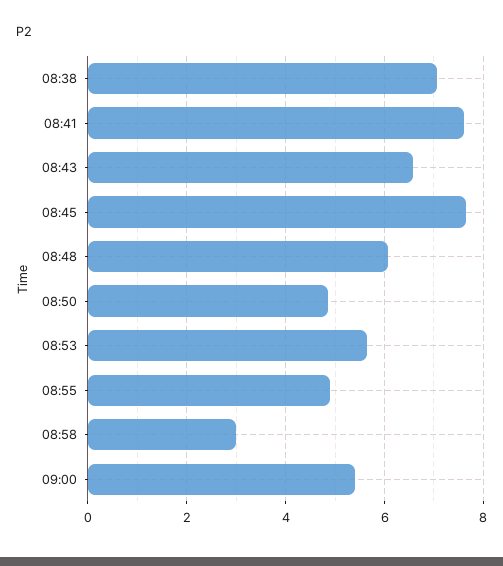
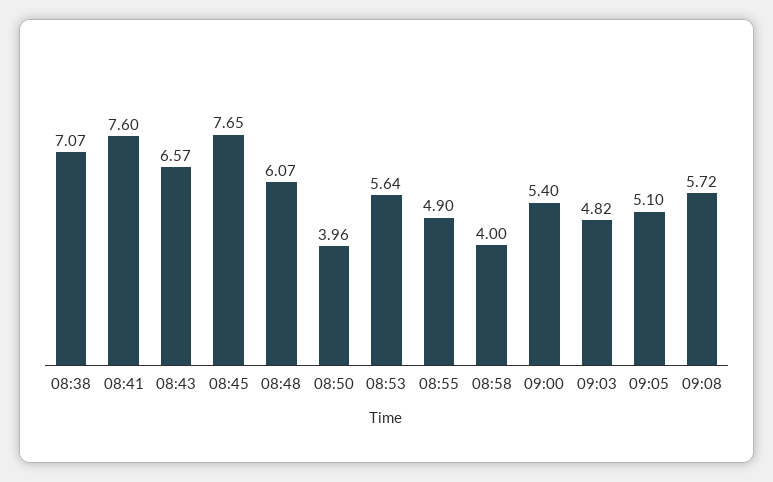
08:50: 4.8 -> 3.96
08:58: 3 -> 4
09:03: none -> 4.82
09:05: none -> 5.1
09:08: none -> 5.72

